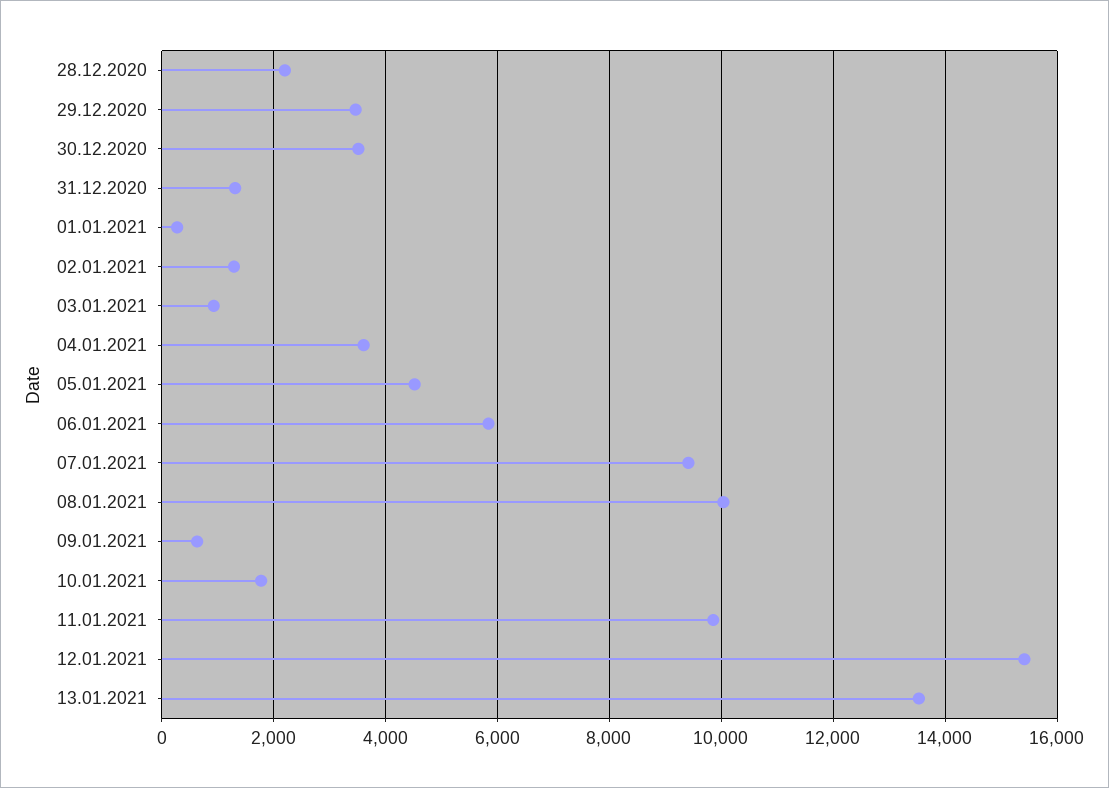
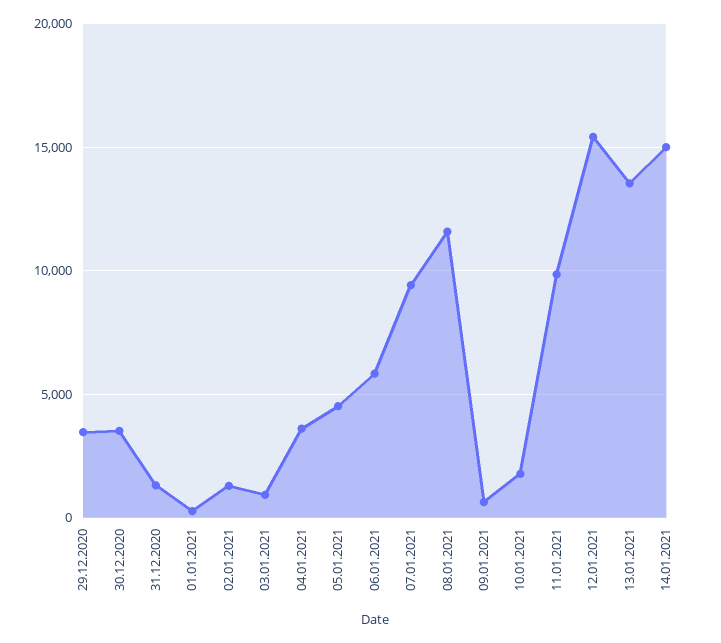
28.12.2020: 2200 -> none
08.01.2021: 10000 -> 11500
14.01.2021: none -> 15000

